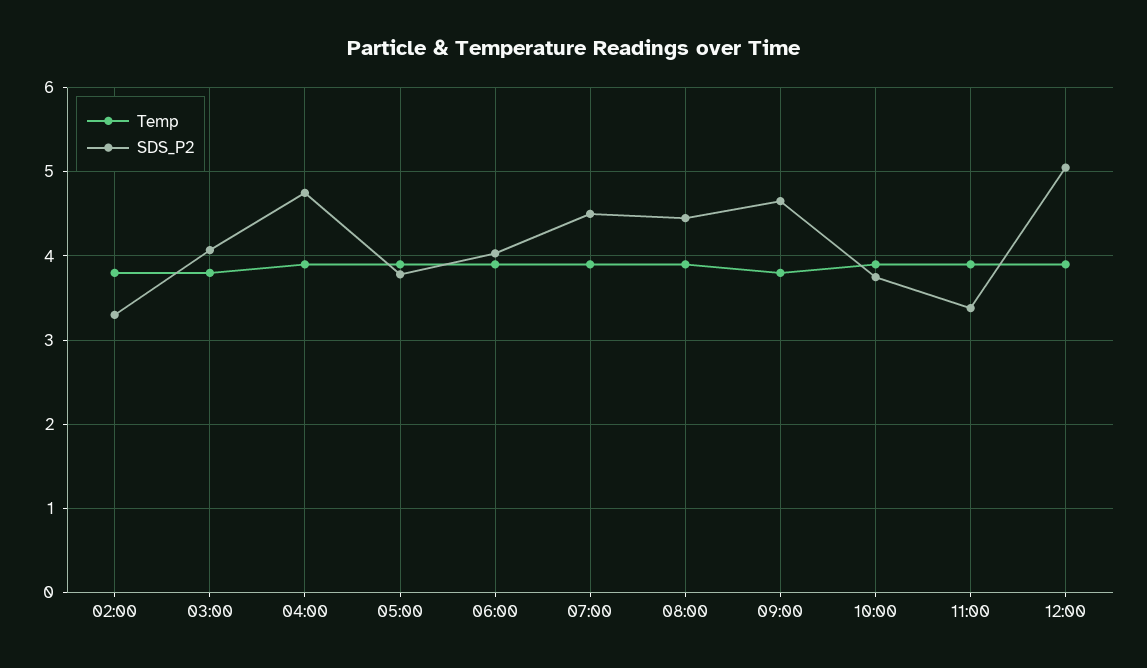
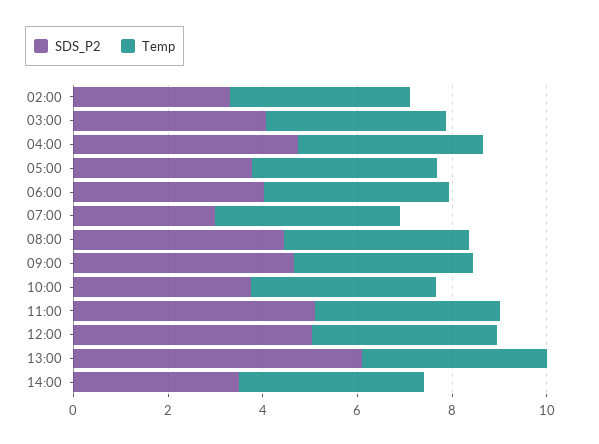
SDS_P2, 07:00: 4.5 -> 3
SDS_P2, 11:00: 3.4 -> 5
SDS_P2, 13:00: none -> 6
Temp, 13:00: none -> 4
SDS_P2, 14:00: none -> 3.5
Temp, 14:00: none -> 4

